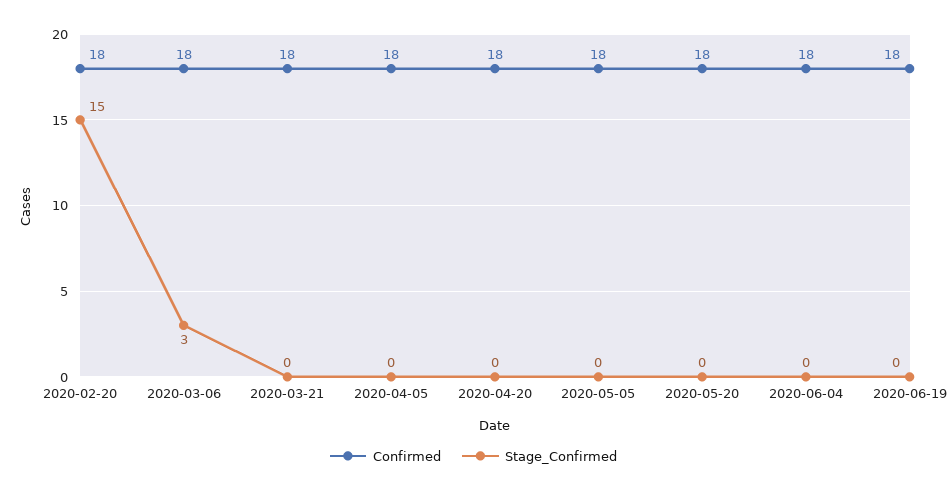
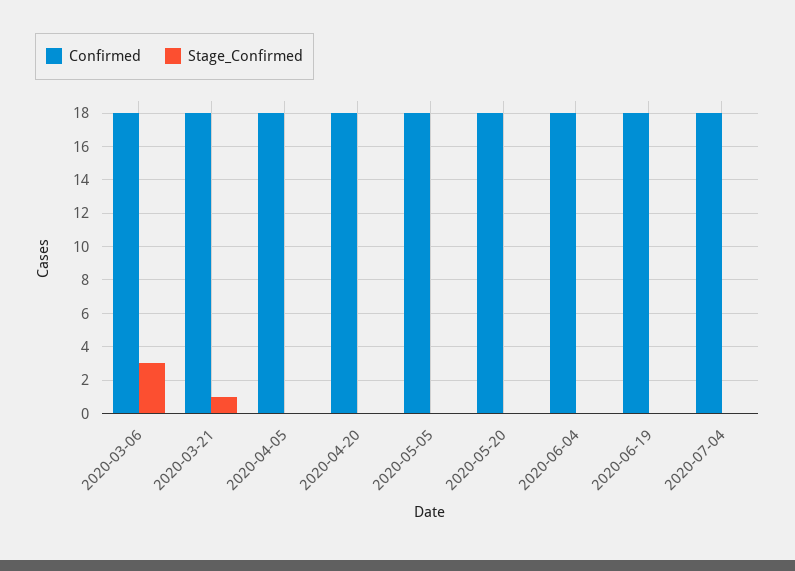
Confirmed, 2020-02-20: 18 -> none
Stage_Confirmed, 2020-02-20: 15 -> none
Stage_Confirmed, 2020-03-21: 0 -> 1
Confirmed, 2020-07-04: none -> 18
Stage_Confirmed, 2020-07-04: none -> 0

